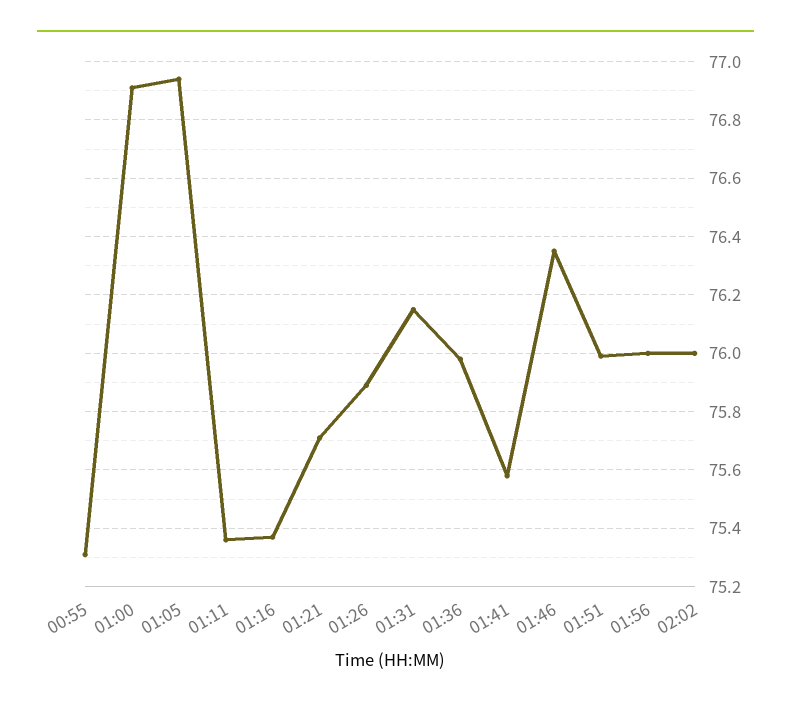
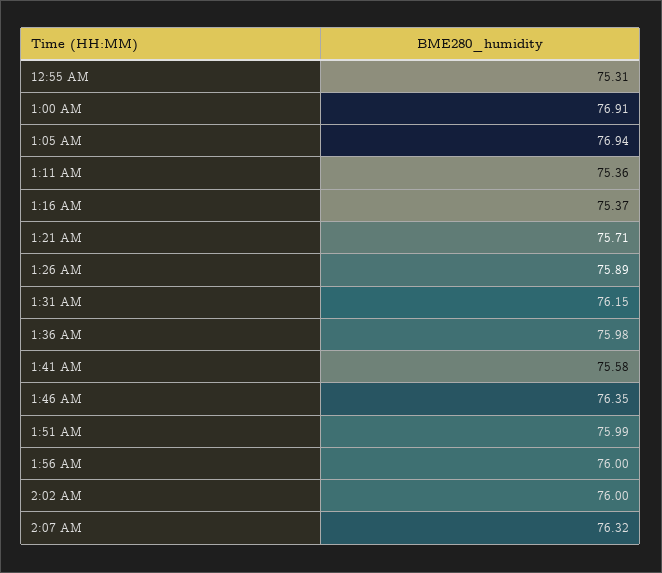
2:07 AM: none -> 76.32

